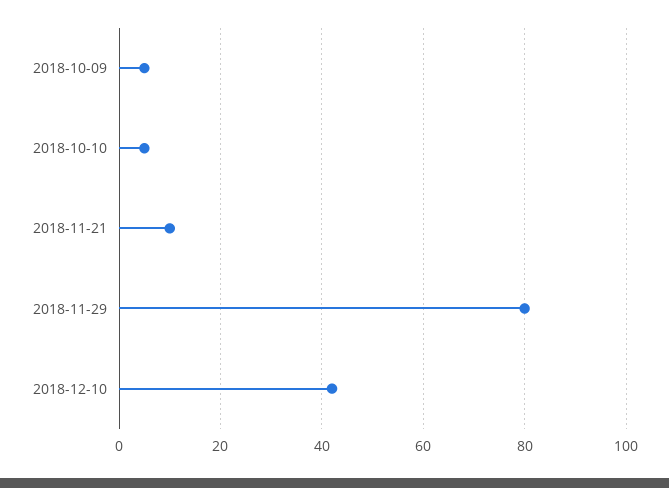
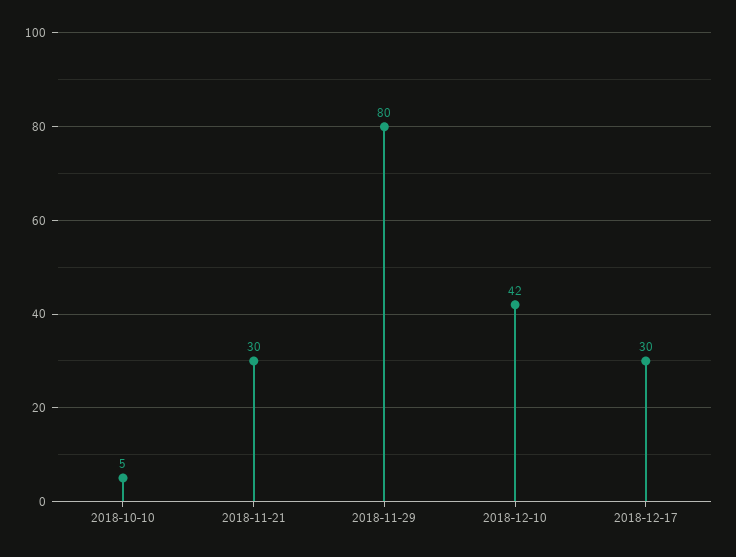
2018-10-09: 5 -> none
2018-11-21: 10 -> 30
2018-12-17: none -> 30

